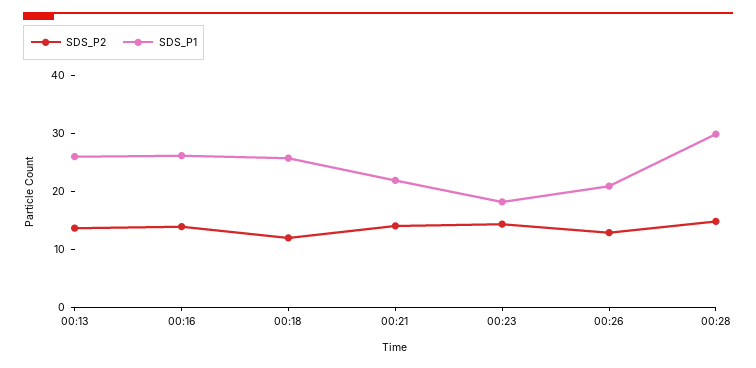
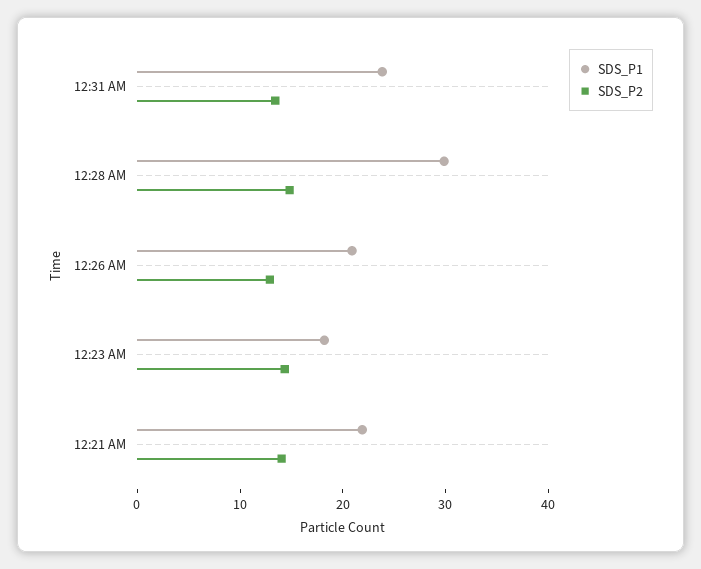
SDS_P2, 00:13: 14 -> none
SDS_P1, 00:13: 26 -> none
SDS_P2, 00:16: 14 -> none
SDS_P1, 00:16: 26 -> none
SDS_P2, 00:18: 12 -> none
SDS_P1, 00:18: 26 -> none
SDS_P1, 12:31 AM: none -> 24
SDS_P2, 12:31 AM: none -> 14

